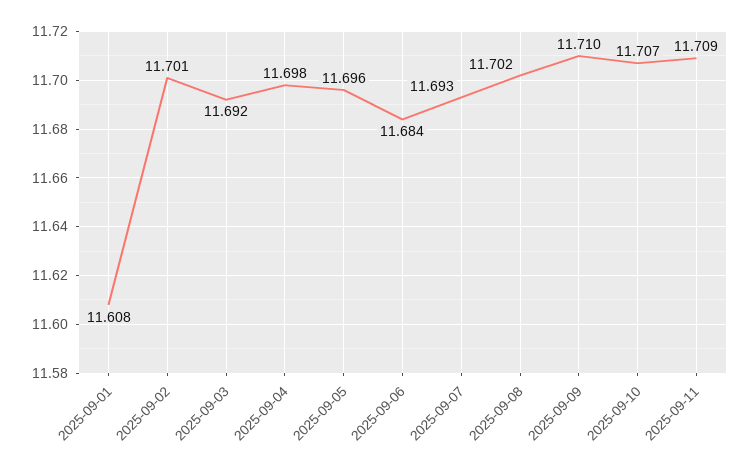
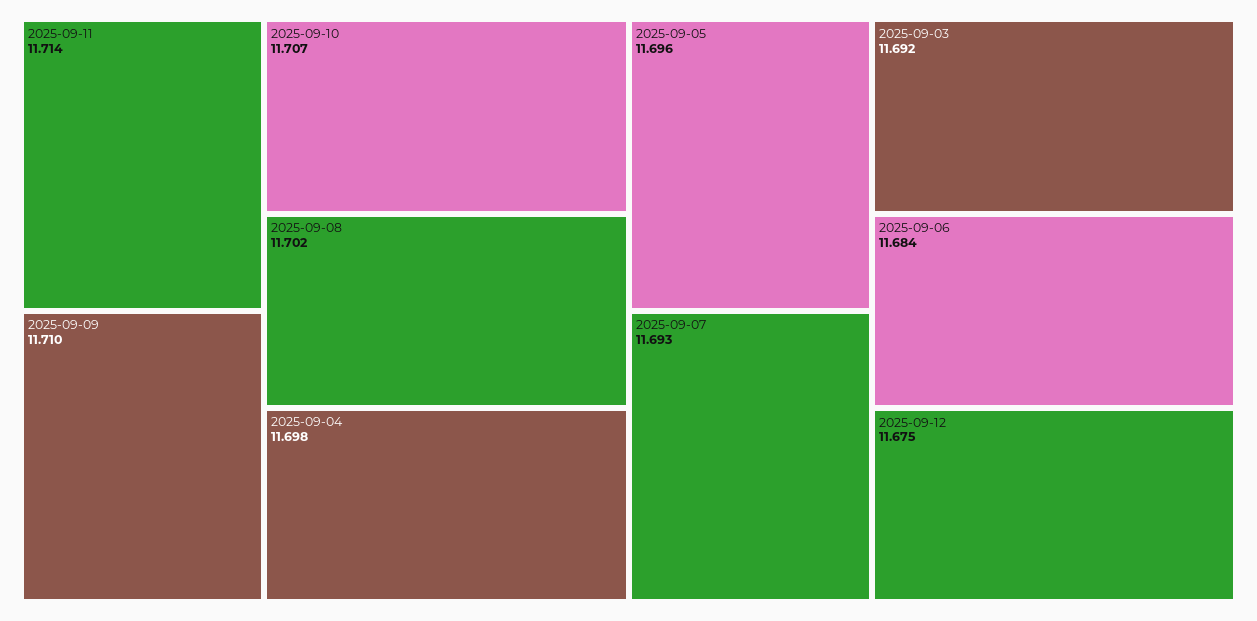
2025-09-01: 11.608 -> none
2025-09-02: 11.701 -> none
2025-09-11: 11.709 -> 11.714
2025-09-12: none -> 11.675

